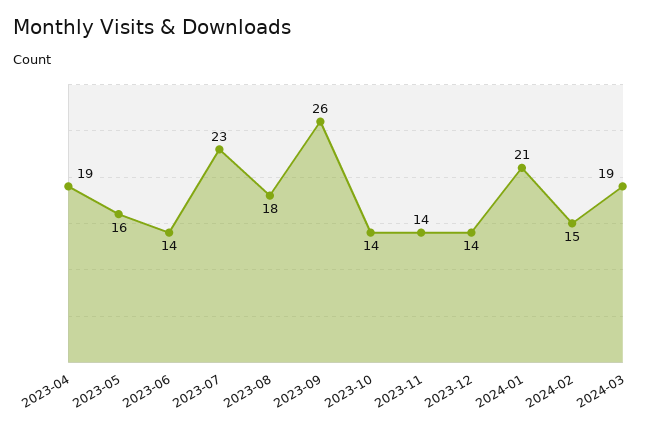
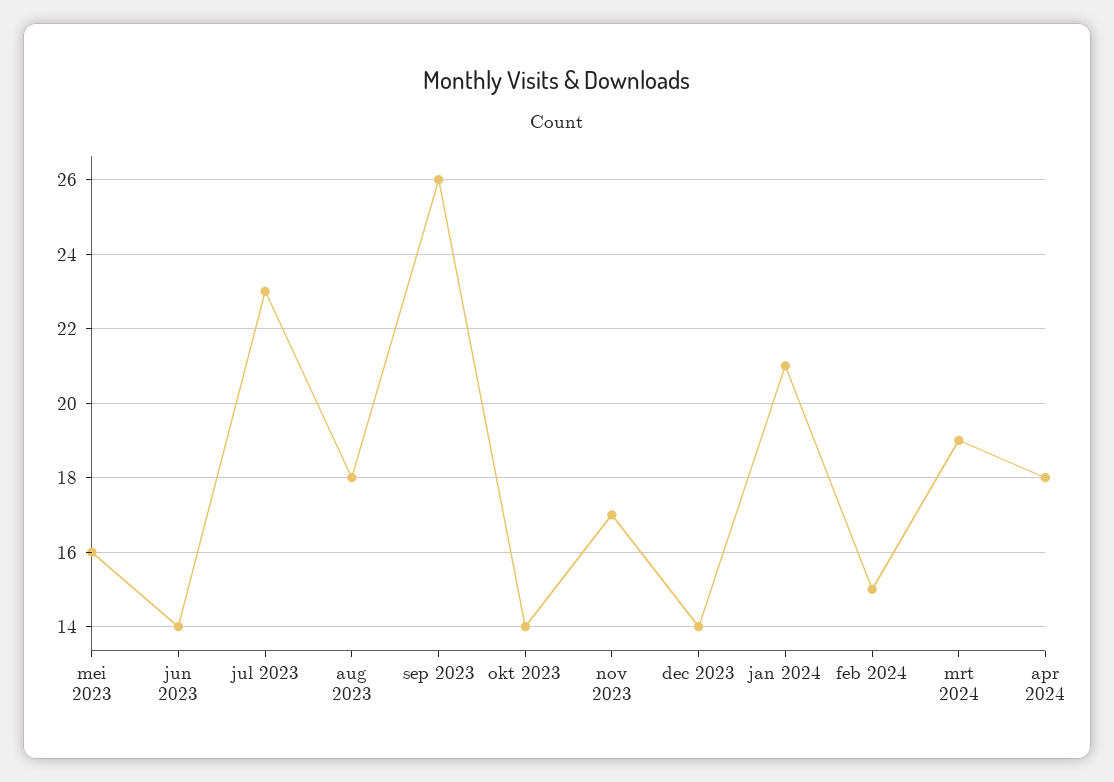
2023-04: 19 -> none
2023-11: 14 -> 17
apr 2024: none -> 18

